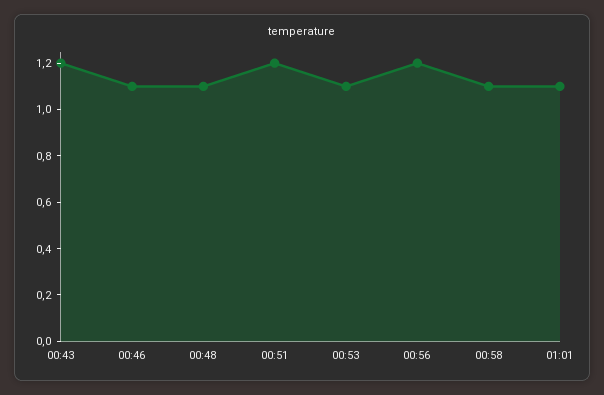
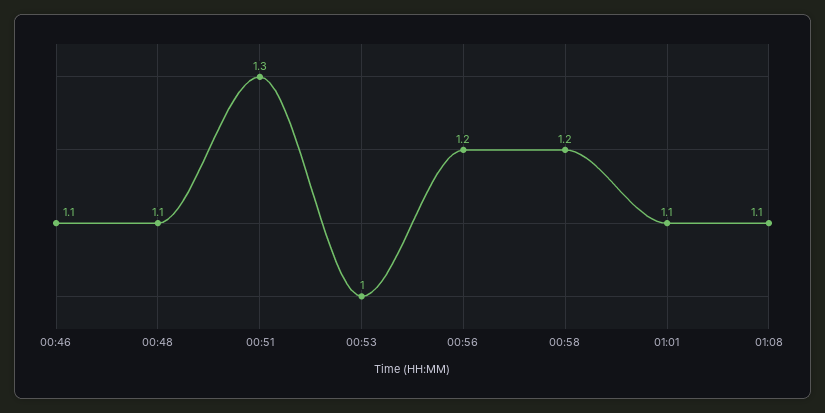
00:43: 1.2 -> none
00:51: 1.2 -> 1.3
00:53: 1.1 -> 1
00:58: 1.1 -> 1.2
01:08: none -> 1.1

